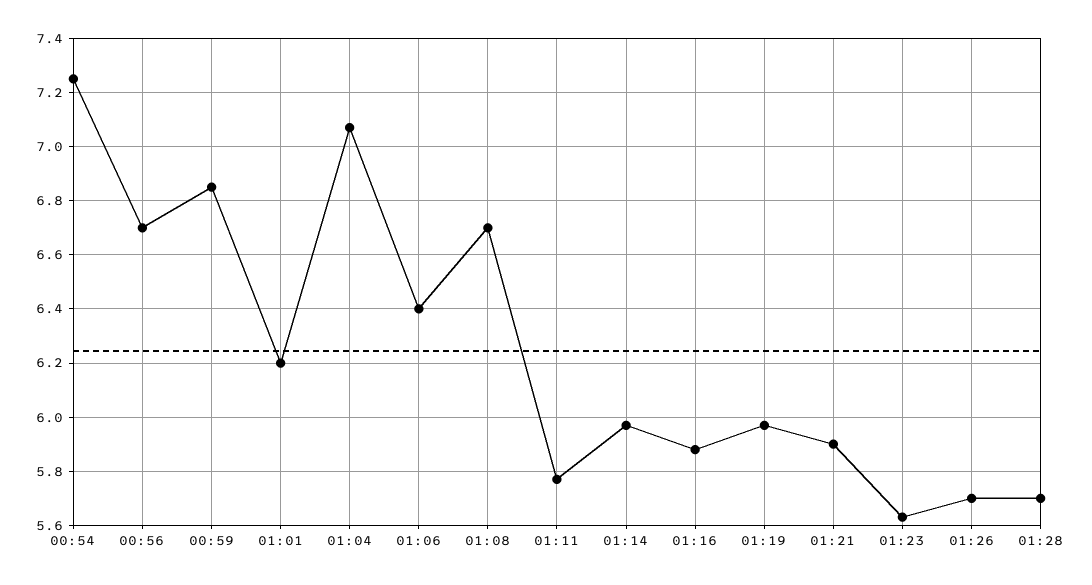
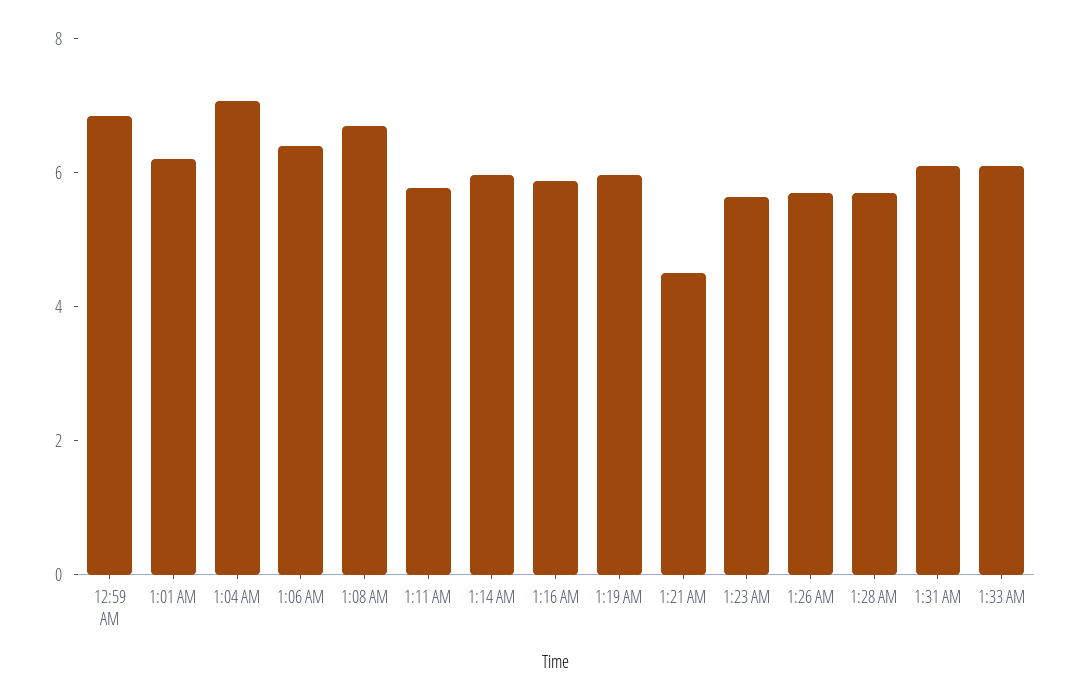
00:54: 7.25 -> none
00:56: 6.7 -> none
01:21: 5.9 -> 4.5
1:31 AM: none -> 6
1:33 AM: none -> 6

